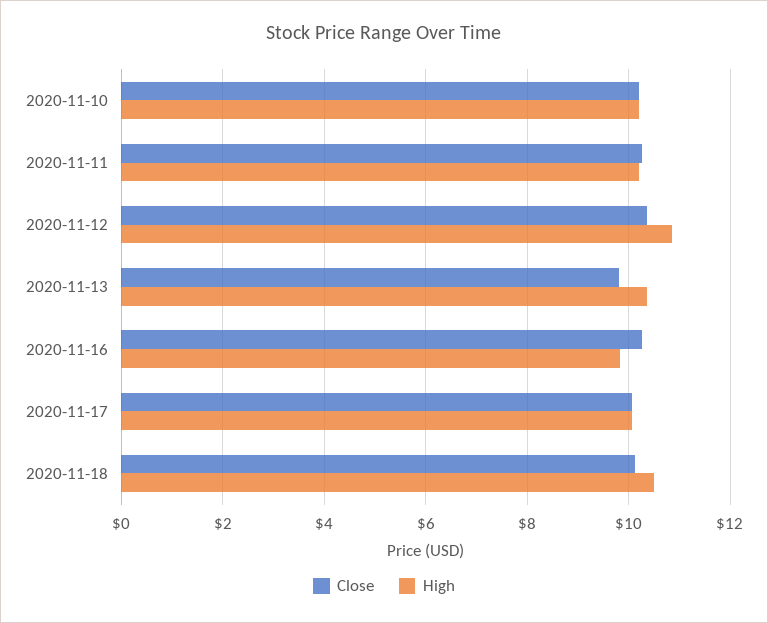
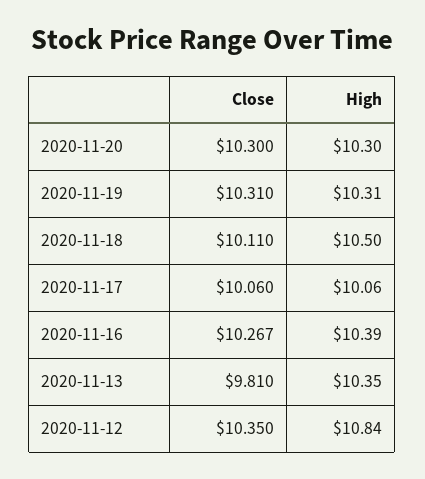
Close, 2020-11-10: 10.2 -> none
High, 2020-11-10: 10.2 -> none
Close, 2020-11-11: 10.2 -> none
High, 2020-11-11: 10.2 -> none
High, 2020-11-16: 9.8 -> 10.39
Close, 2020-11-20: none -> 10.3
High, 2020-11-20: none -> 10.3
Close, 2020-11-19: none -> 10.31
High, 2020-11-19: none -> 10.31

